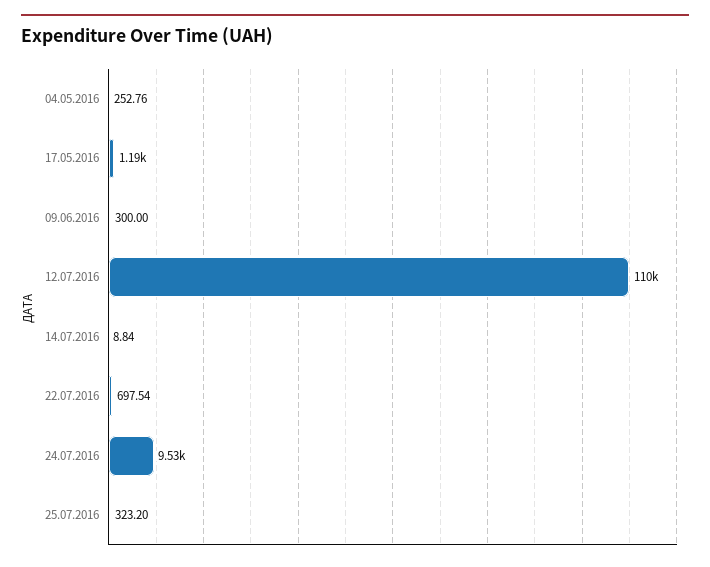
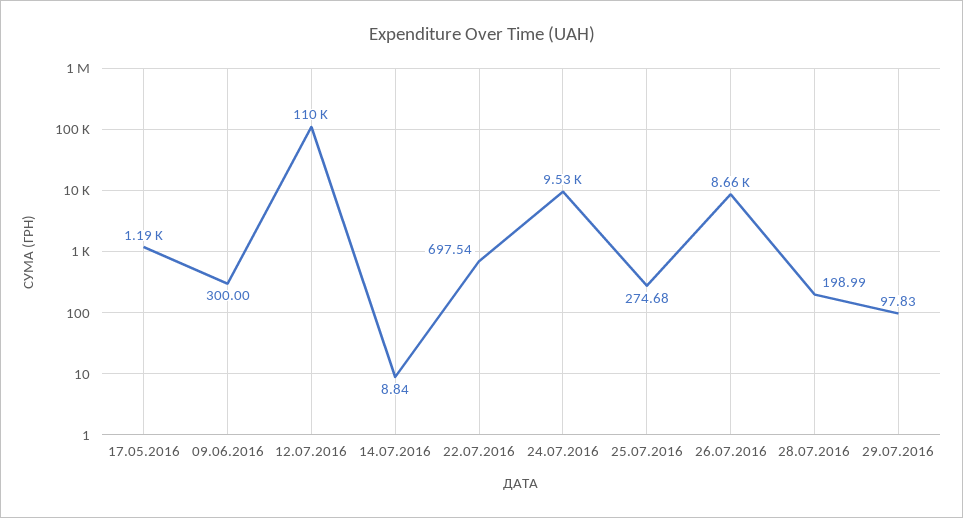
04.05.2016: 252.76 -> none
25.07.2016: 323.2 -> 274.68
26.07.2016: none -> 8660
28.07.2016: none -> 198.99
29.07.2016: none -> 97.83

